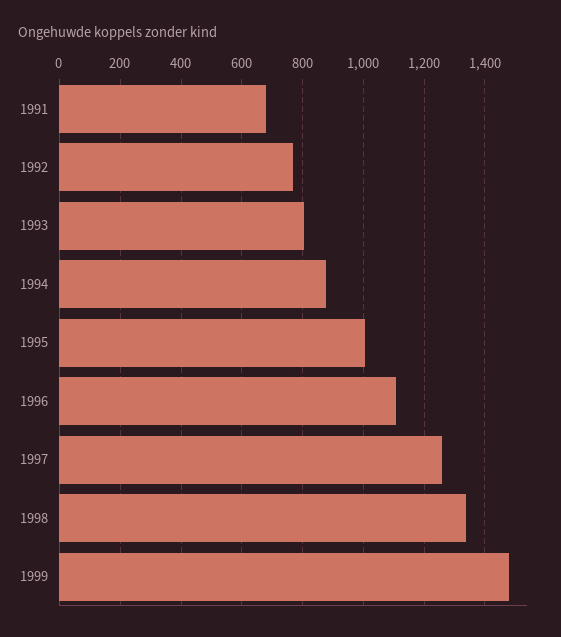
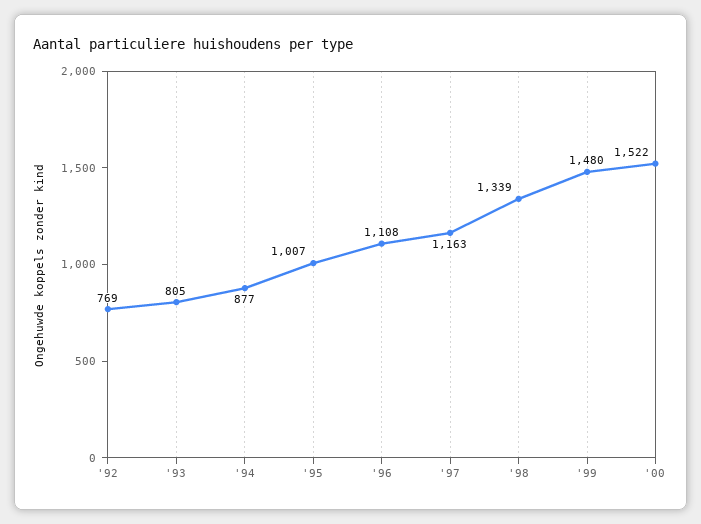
1991: 680 -> none
1997: 1260 -> 1163
'00: none -> 1522

